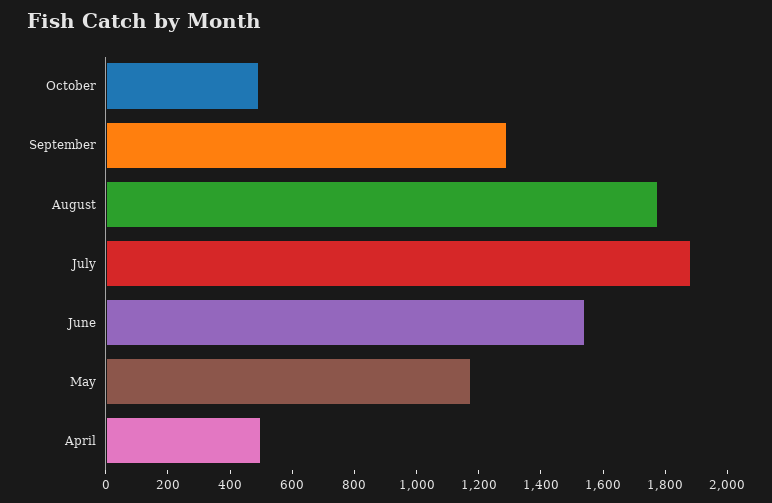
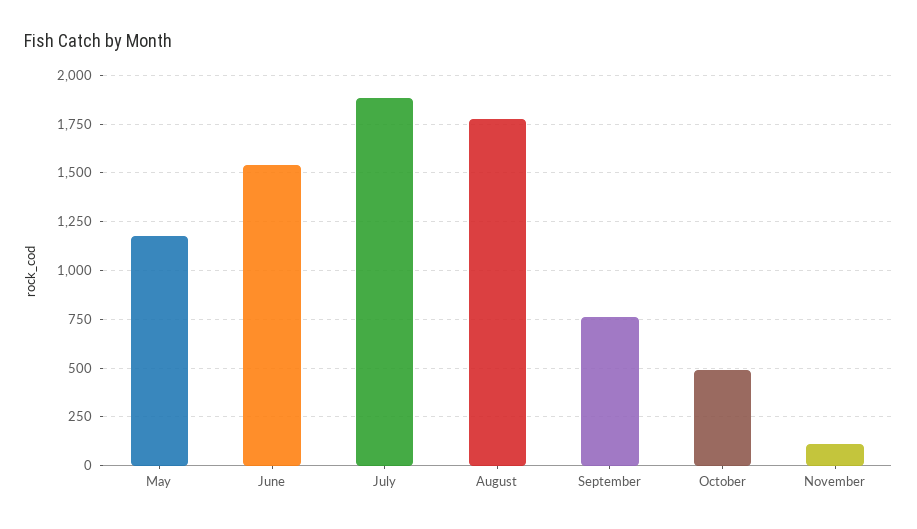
September: 1300 -> 750
April: 500 -> none
November: none -> 100

